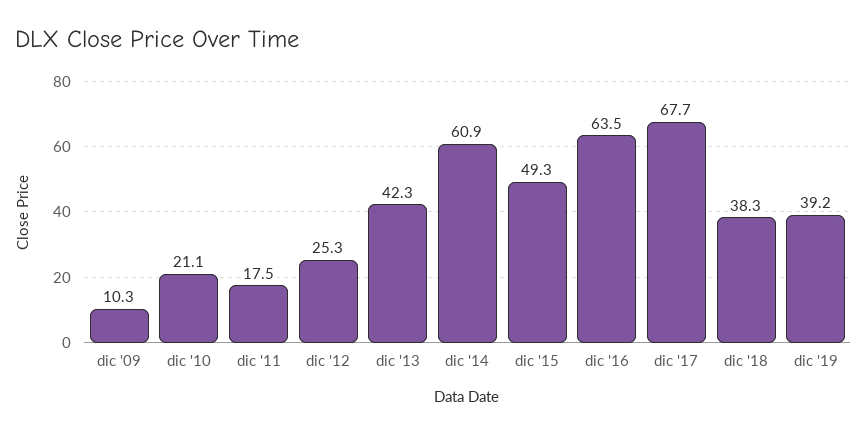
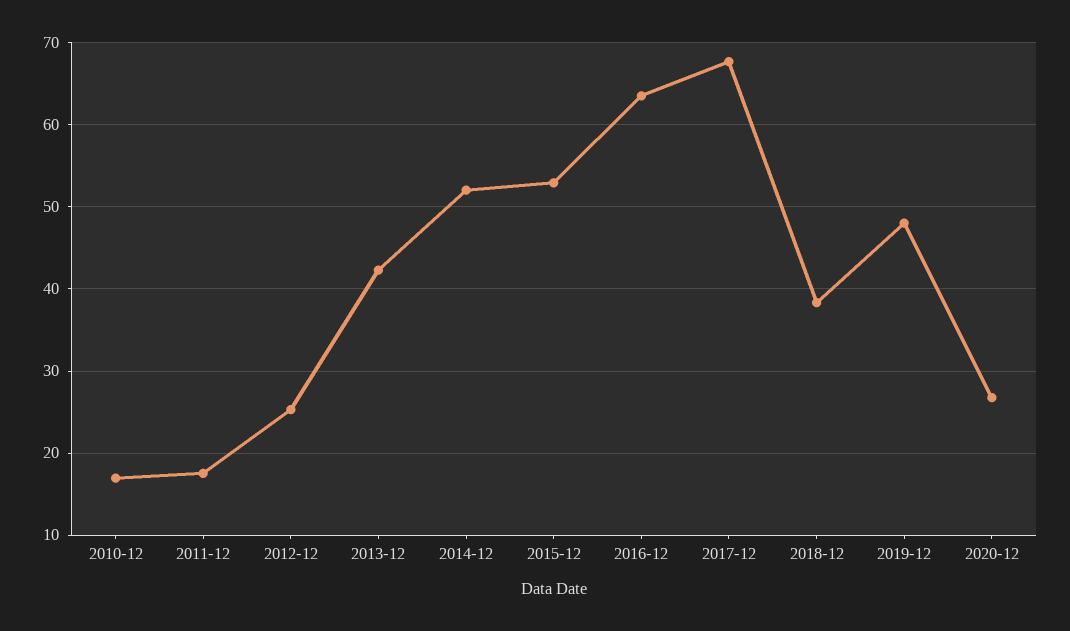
dic '09: 10.3 -> none
dic '10: 21.1 -> 17
dic '14: 60.9 -> 52
dic '15: 49.3 -> 53
dic '19: 39.2 -> 48
2020-12: none -> 27

